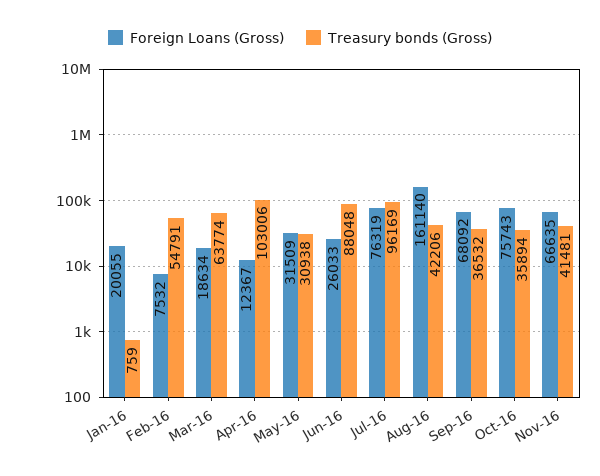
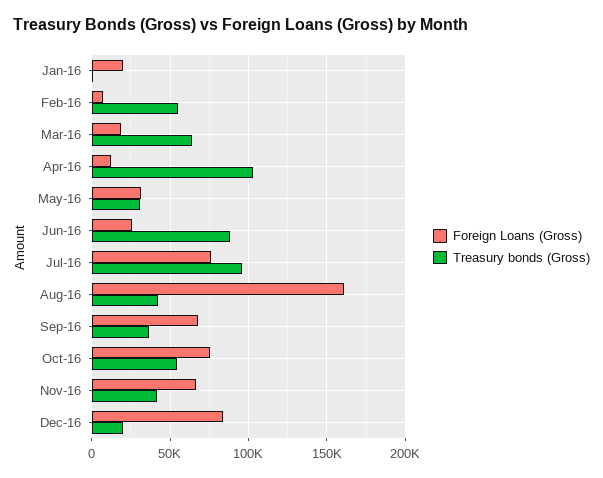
Treasury bonds (Gross), Oct-16: 35894 -> 55000
Foreign Loans (Gross), Dec-16: none -> 85000
Treasury bonds (Gross), Dec-16: none -> 20000

